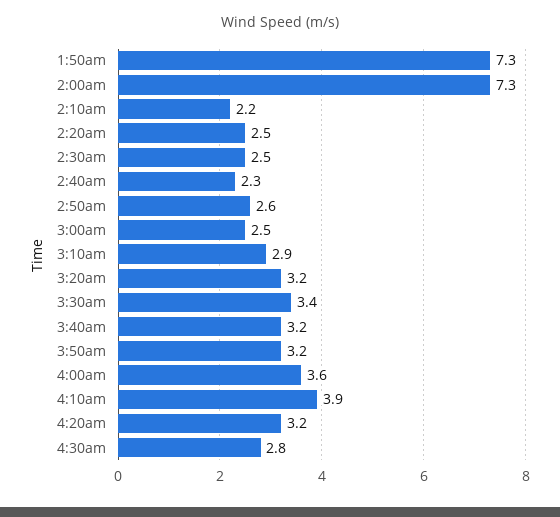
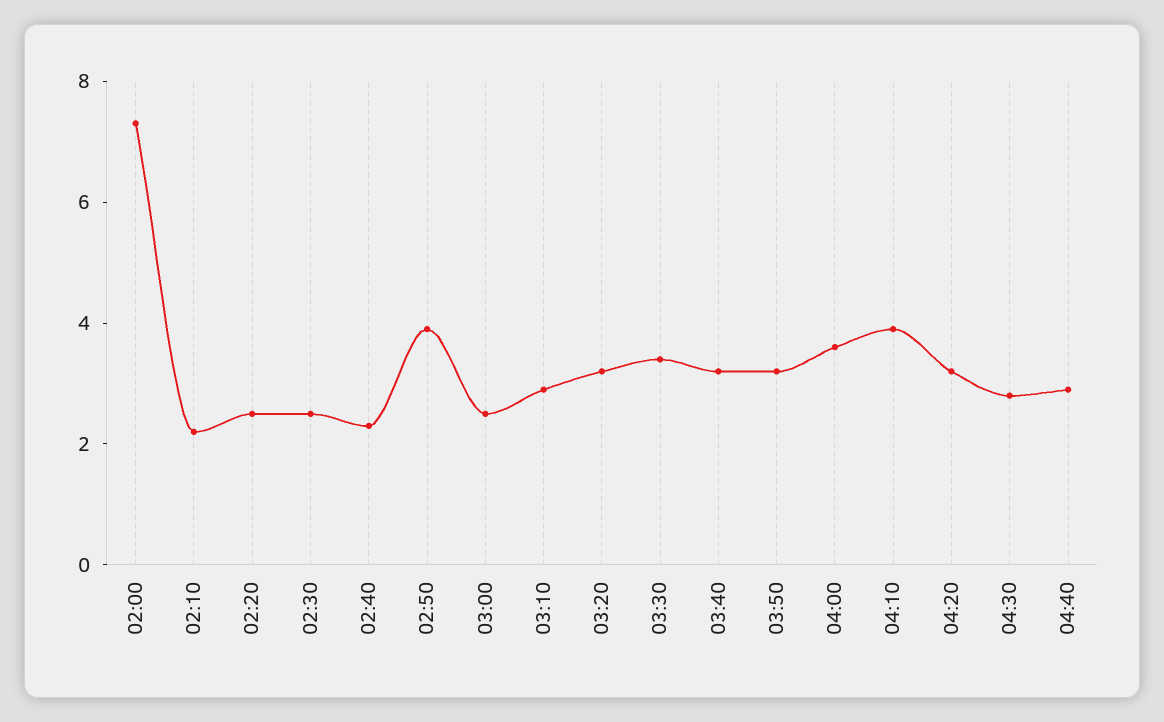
1:50am: 7.3 -> none
2:50am: 2.6 -> 4
04:40: none -> 3

